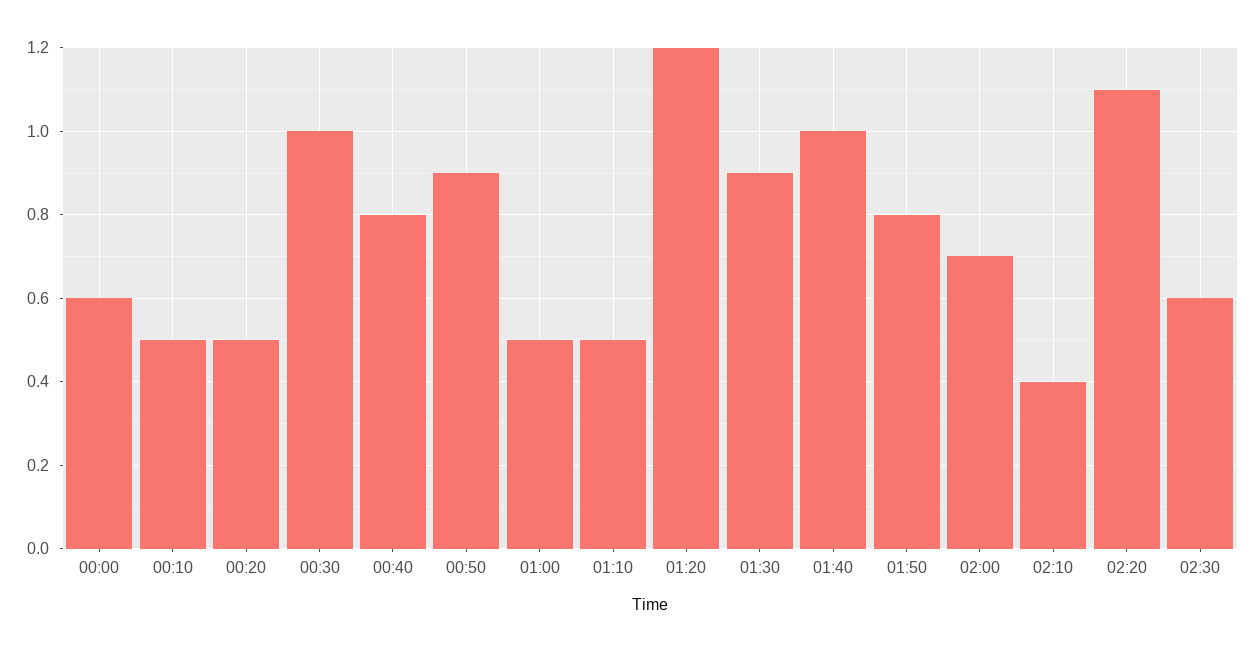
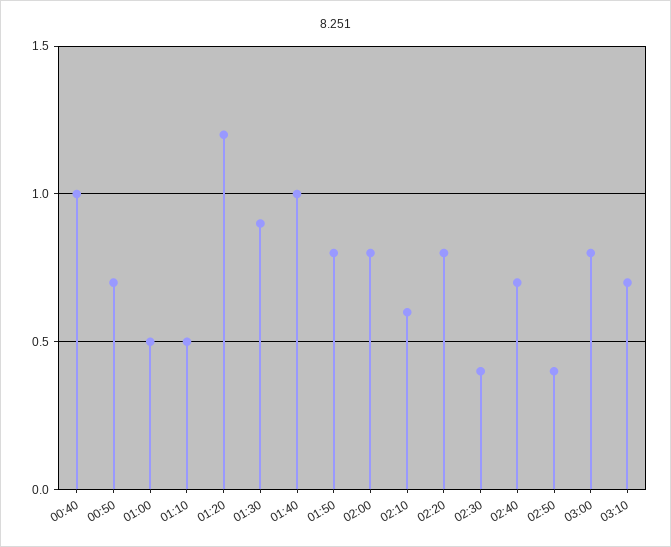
00:00: 0.6 -> none
00:10: 0.5 -> none
00:20: 0.5 -> none
00:30: 1 -> none
00:40: 0.8 -> 1
00:50: 0.9 -> 0.7
02:00: 0.7 -> 0.8
02:10: 0.4 -> 0.6
02:20: 1.1 -> 0.8
02:30: 0.6 -> 0.4
02:40: none -> 0.7
02:50: none -> 0.4
03:00: none -> 0.8
03:10: none -> 0.7

